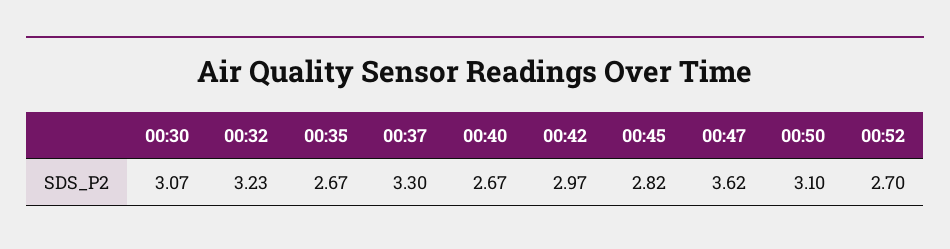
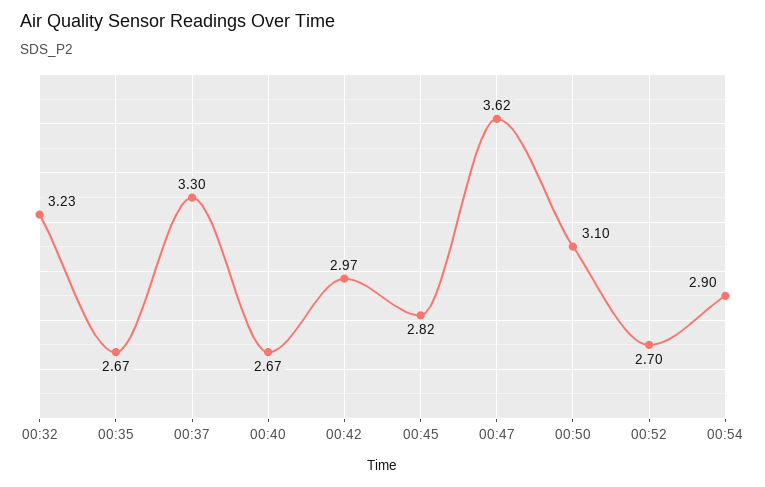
00:30: 3.07 -> none
00:54: none -> 2.9

